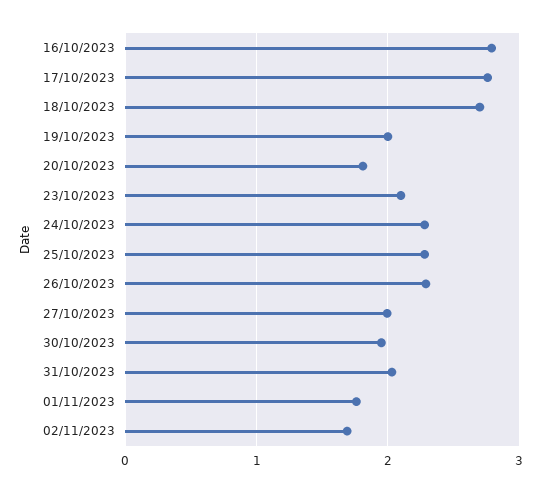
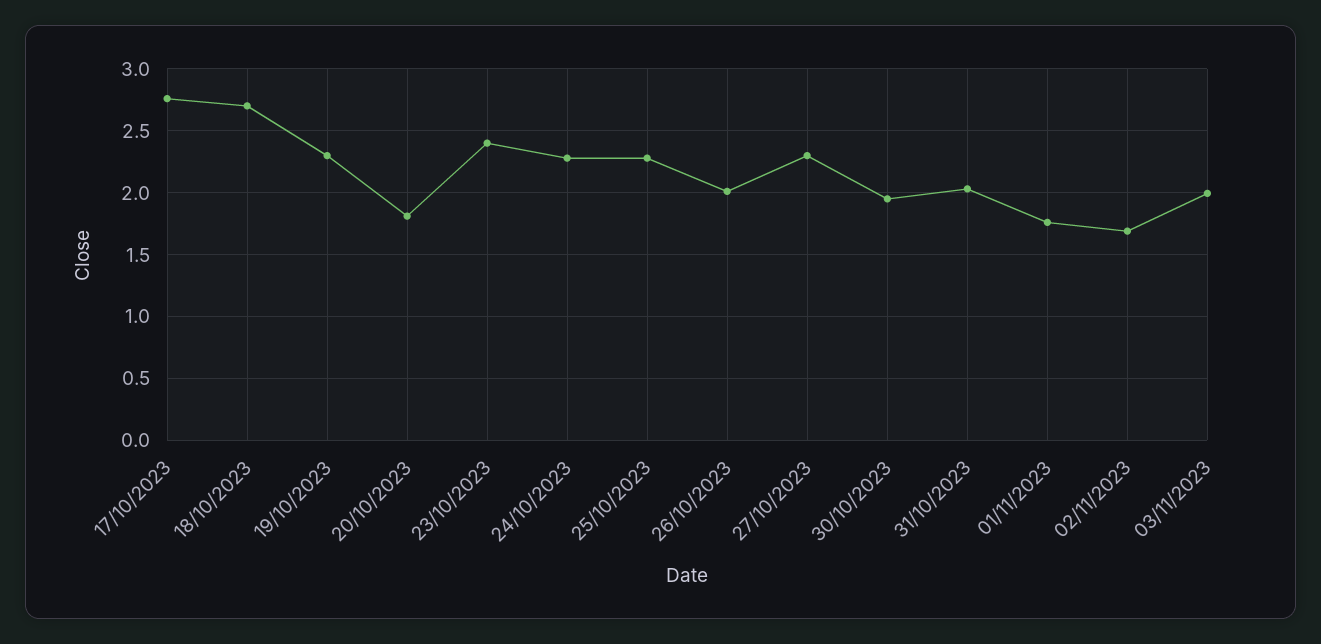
16/10/2023: 2.8 -> none
19/10/2023: 2 -> 2.3
23/10/2023: 2.1 -> 2.4
26/10/2023: 2.3 -> 2
27/10/2023: 2 -> 2.3
03/11/2023: none -> 2

